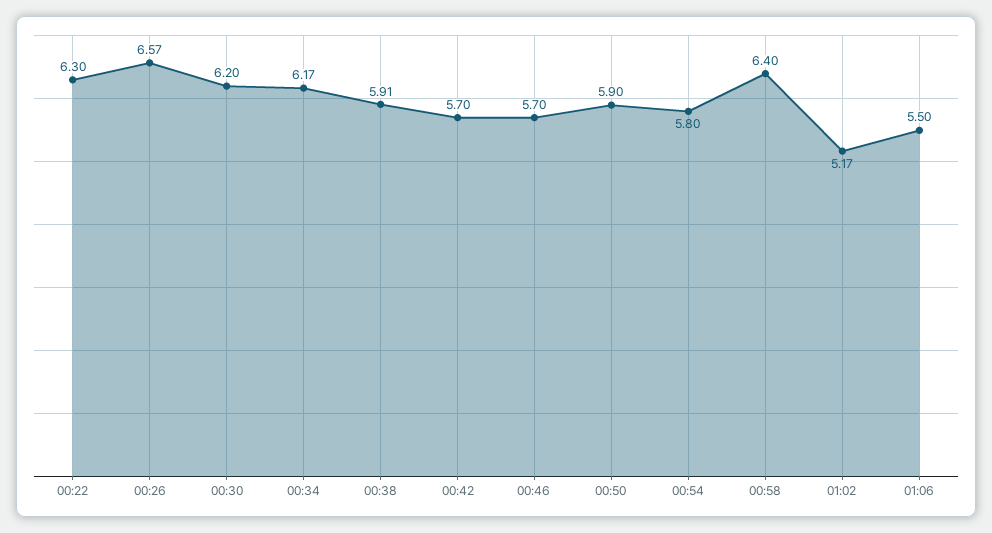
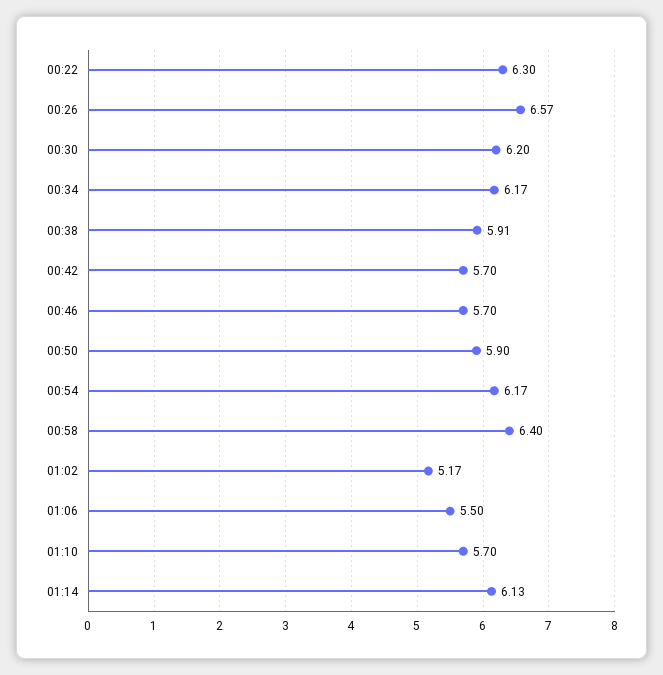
00:54: 5.8 -> 6.17
01:10: none -> 5.7
01:14: none -> 6.13

